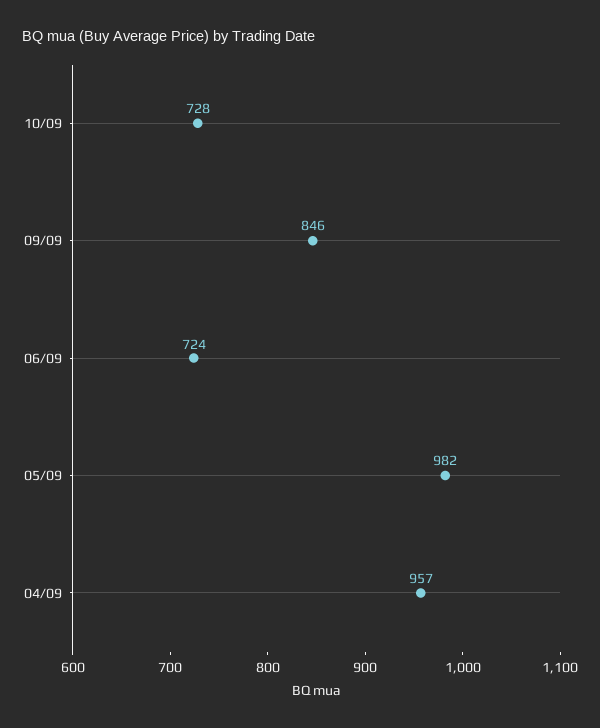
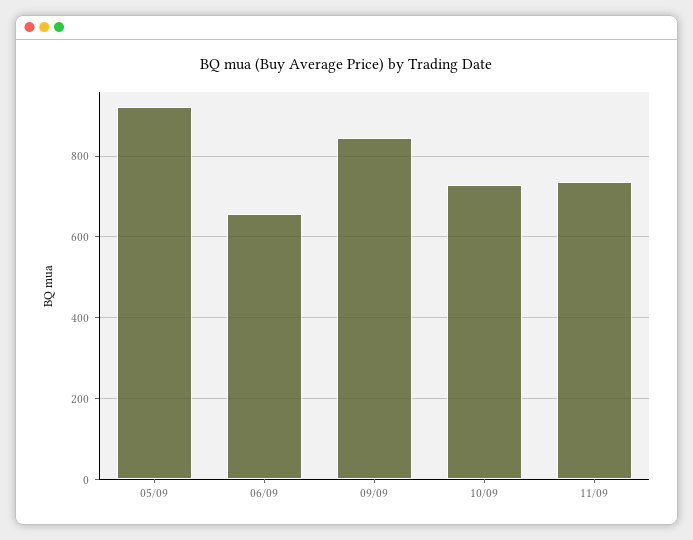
06/09: 724 -> 660
05/09: 982 -> 920
04/09: 957 -> none
11/09: none -> 740

